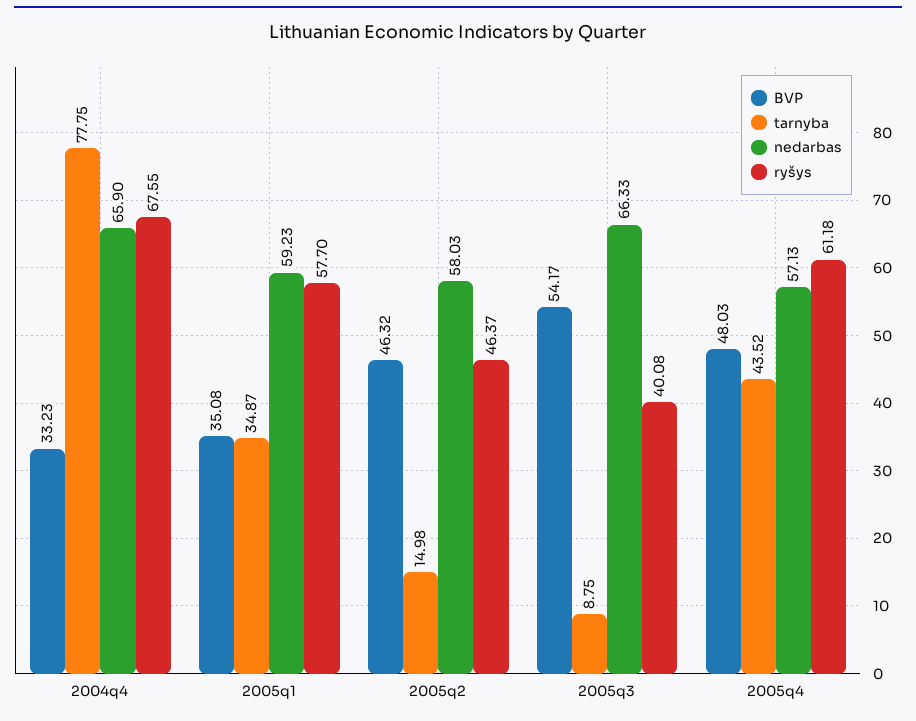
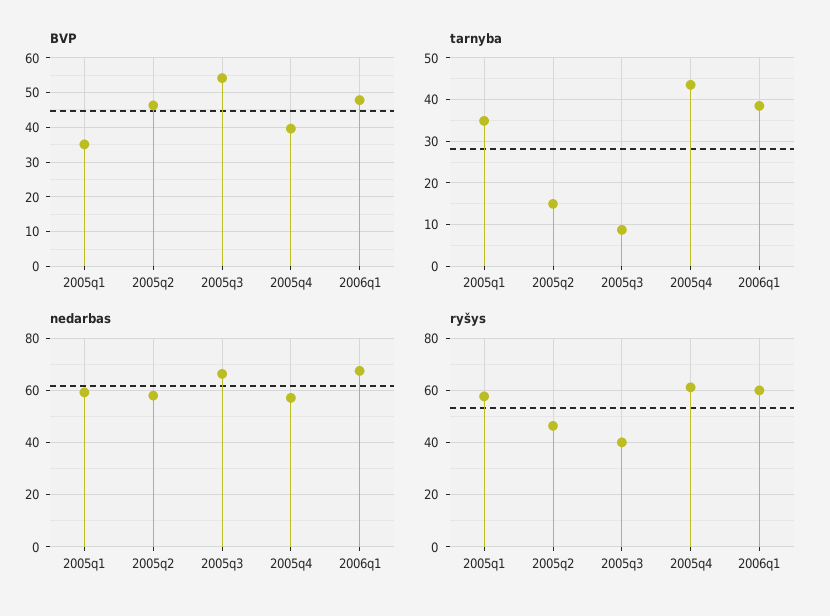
BVP, 2004q4: 33.23 -> none
tarnyba, 2004q4: 77.75 -> none
nedarbas, 2004q4: 65.9 -> none
ryšys, 2004q4: 67.55 -> none
BVP, 2005q4: 48.03 -> 40
BVP, 2006q1: none -> 48
tarnyba, 2006q1: none -> 38
nedarbas, 2006q1: none -> 67.5
ryšys, 2006q1: none -> 60

